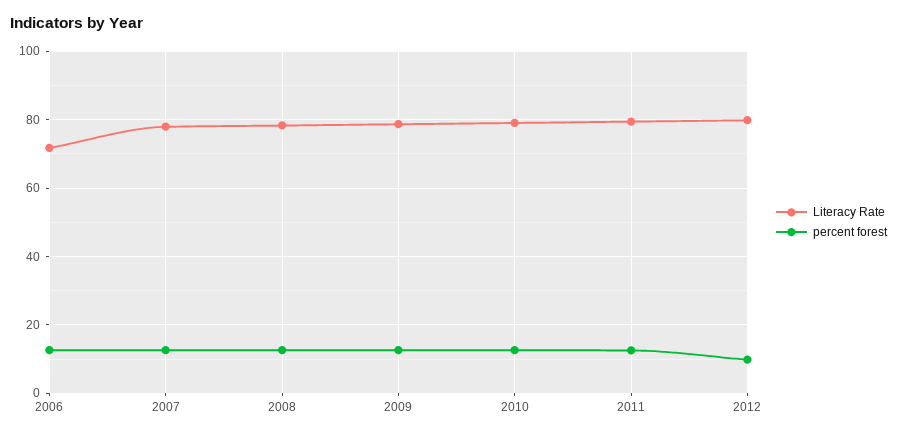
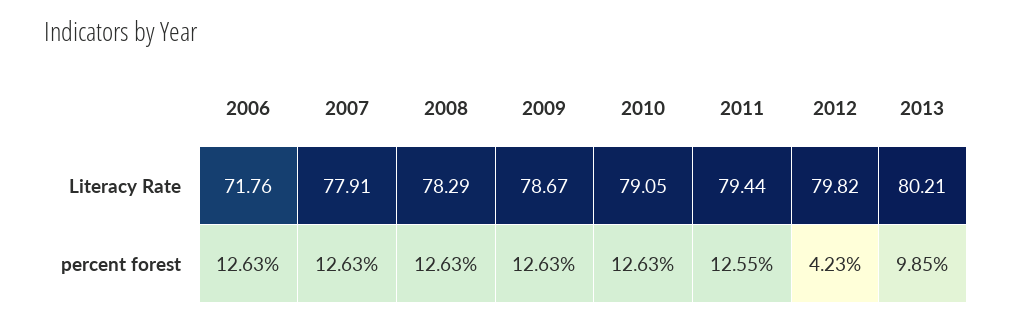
percent forest, 2012: 10 -> 4.23
Literacy Rate, 2013: none -> 80.21
percent forest, 2013: none -> 9.85

